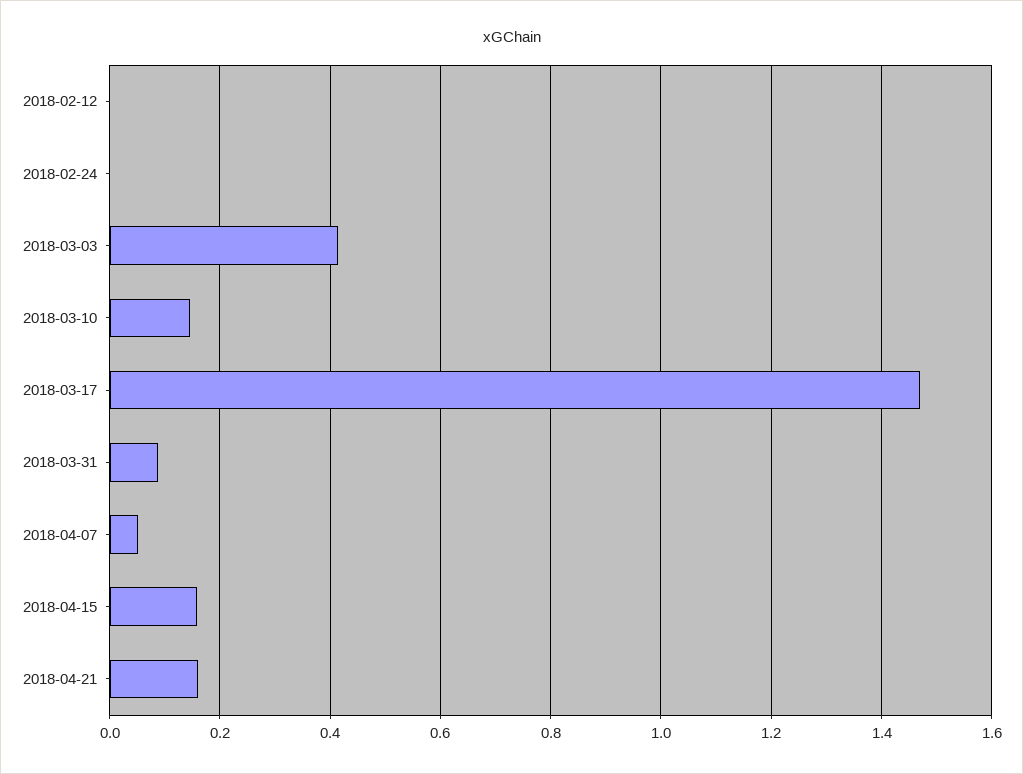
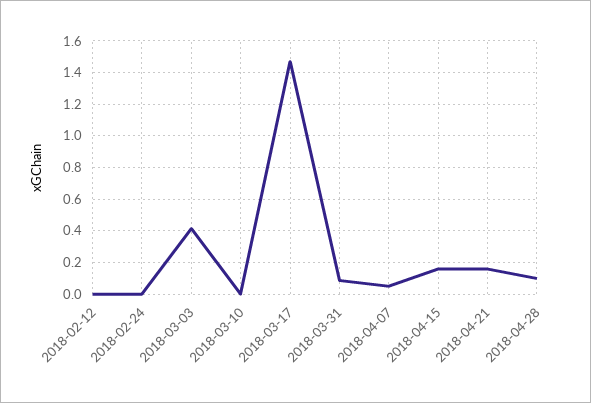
2018-03-10: 0.14 -> 0
2018-04-28: none -> 0.1

